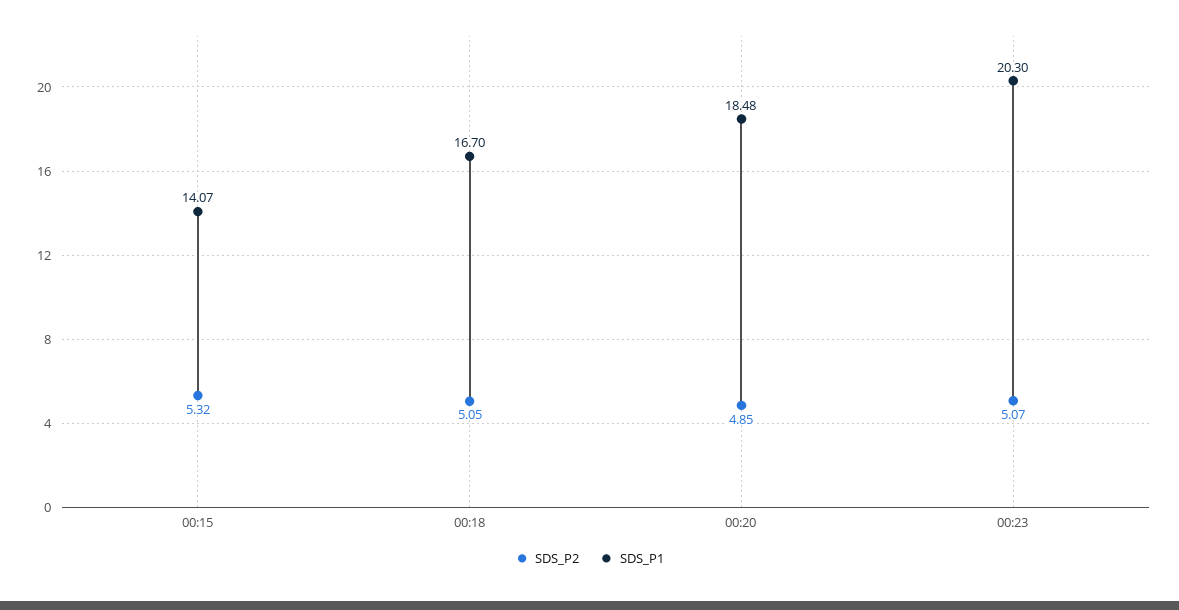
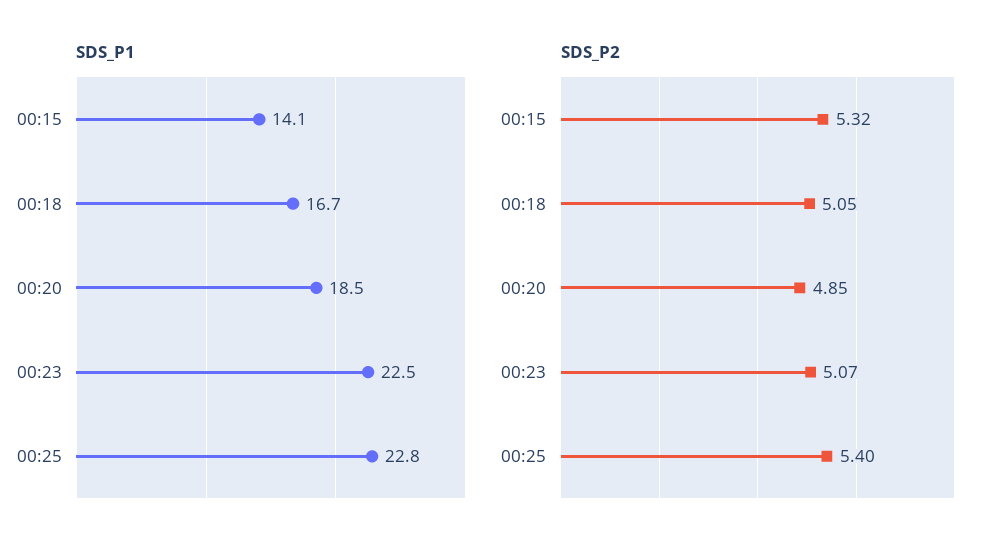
SDS_P1, 00:23: 20.3 -> 22.5
SDS_P1, 00:25: none -> 22.8
SDS_P2, 00:25: none -> 5.4

